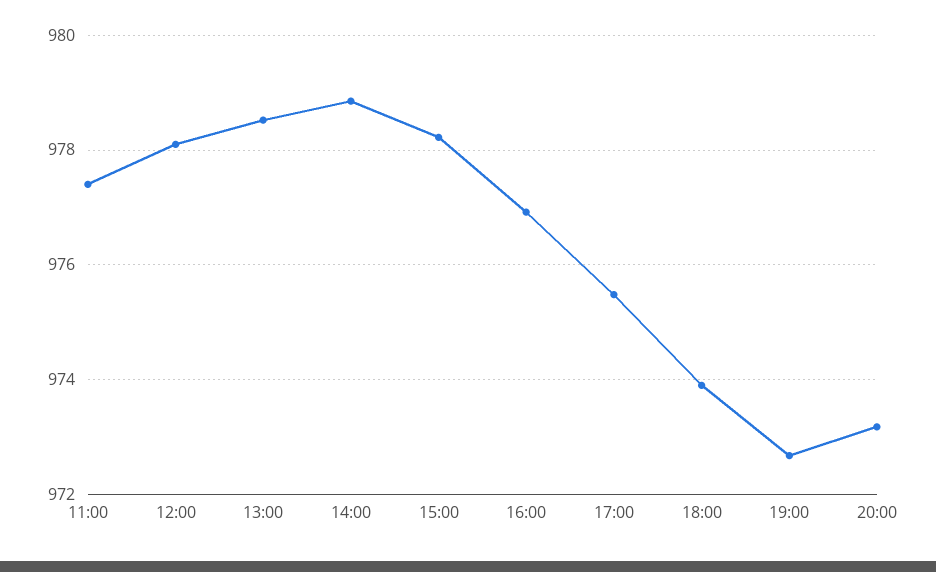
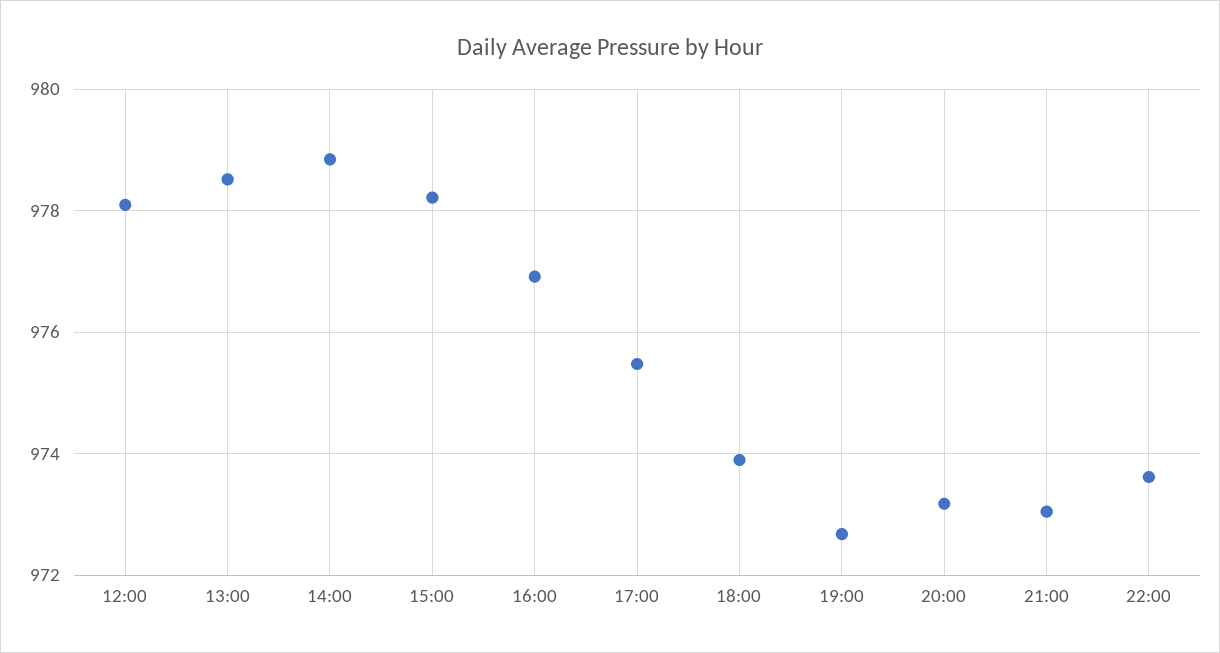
11:00: 977.4 -> none
21:00: none -> 973
22:00: none -> 973.6

